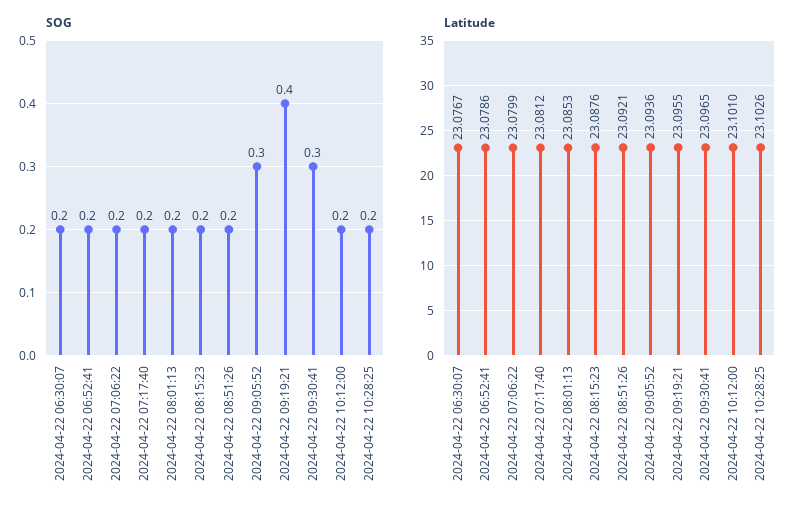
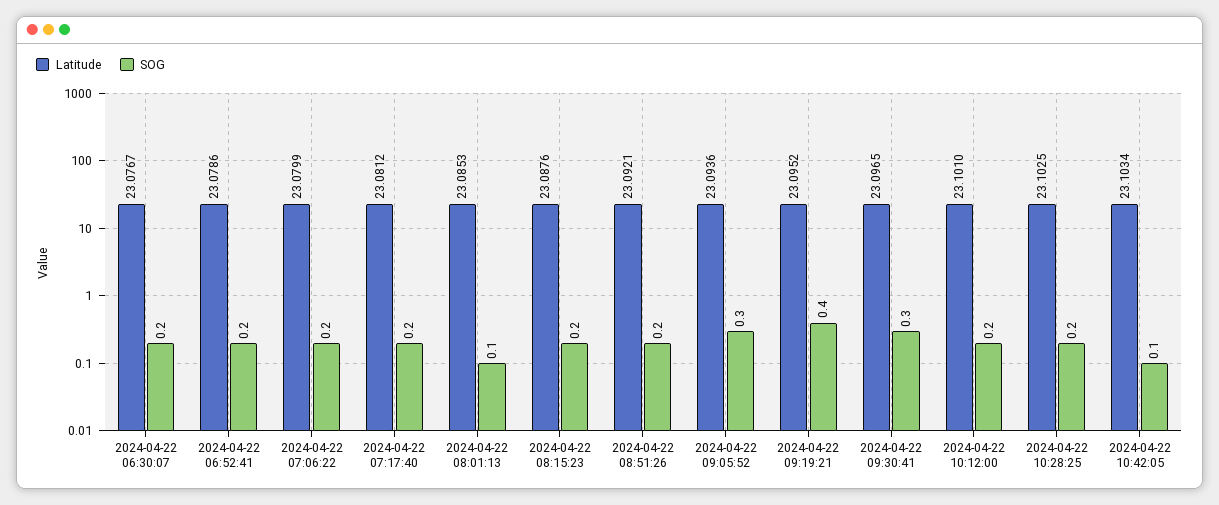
SOG, 2024-04-22 08:01:13: 0.2 -> 0.1
Latitude, 2024-04-22 09:19:21: 23.0955 -> 23.0952
Latitude, 2024-04-22 10:28:25: 23.1026 -> 23.1025
Latitude, 2024-04-22 10:42:05: none -> 23.1034
SOG, 2024-04-22 10:42:05: none -> 0.1

